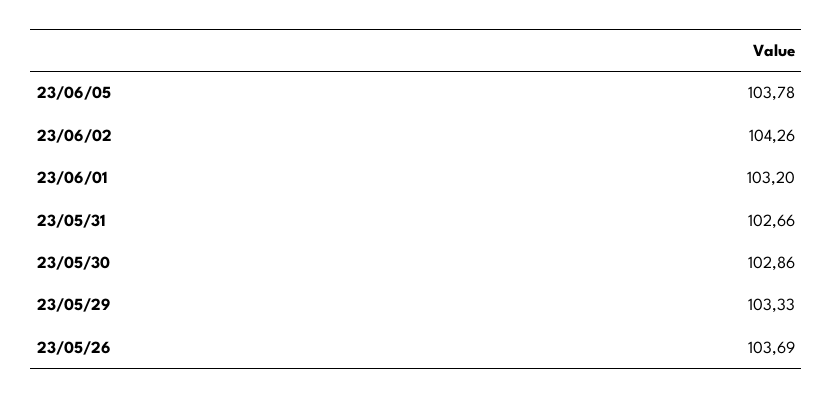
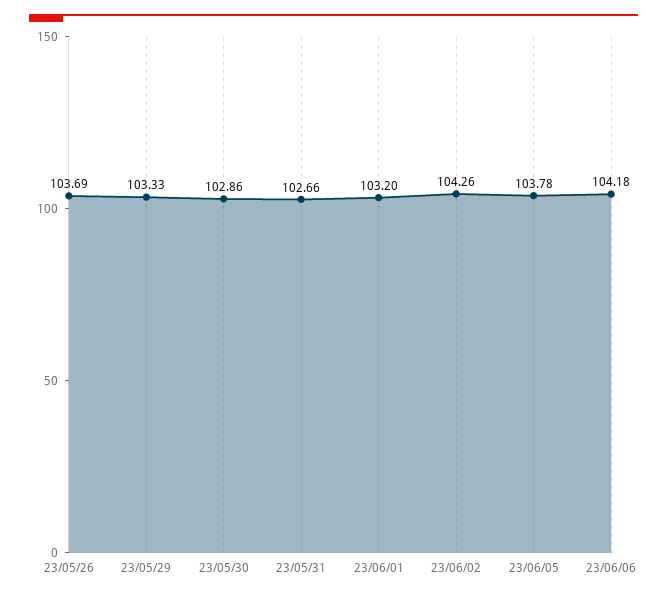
23/06/06: none -> 104.18

